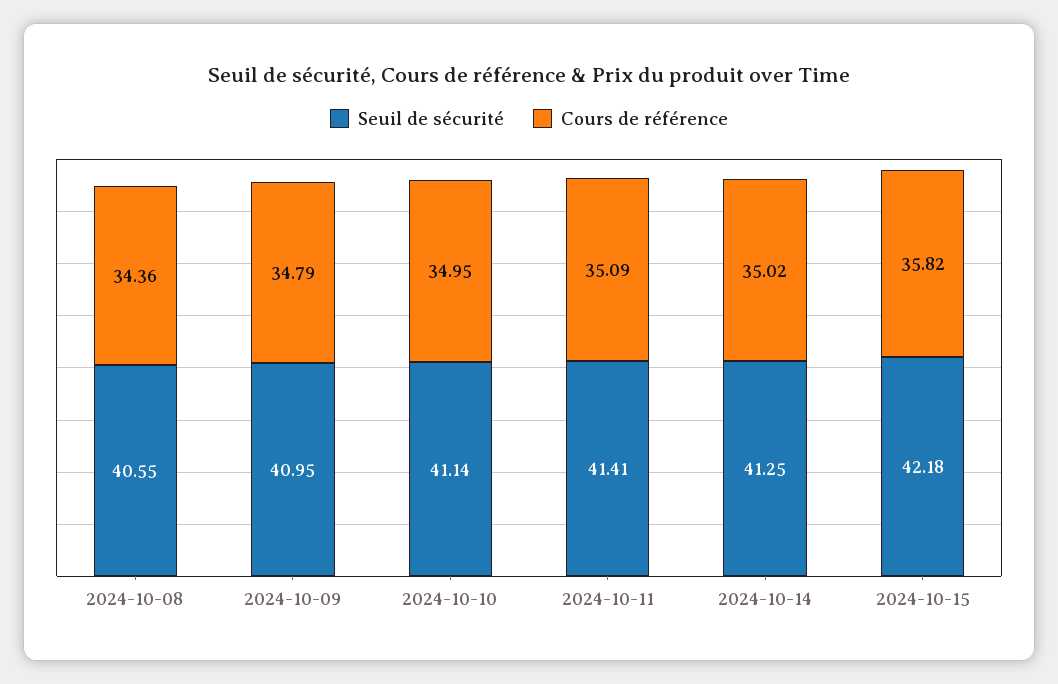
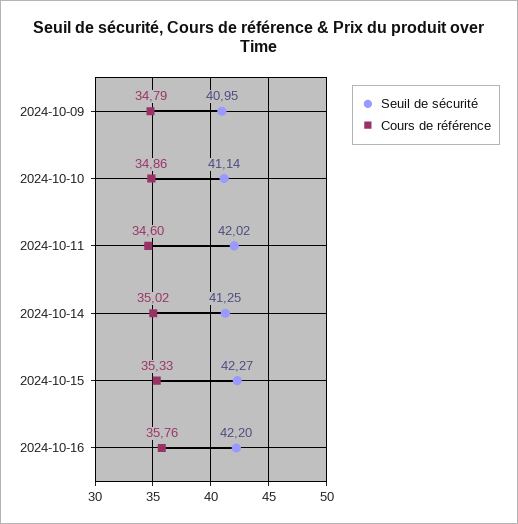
Seuil de sécurité, 2024-10-08: 40.55 -> none
Cours de référence, 2024-10-08: 34.36 -> none
Cours de référence, 2024-10-10: 34.95 -> 34.86
Seuil de sécurité, 2024-10-11: 41.41 -> 42.02
Cours de référence, 2024-10-11: 35.09 -> 34.6
Seuil de sécurité, 2024-10-15: 42.18 -> 42.27
Cours de référence, 2024-10-15: 35.82 -> 35.33
Seuil de sécurité, 2024-10-16: none -> 42.2
Cours de référence, 2024-10-16: none -> 35.76

